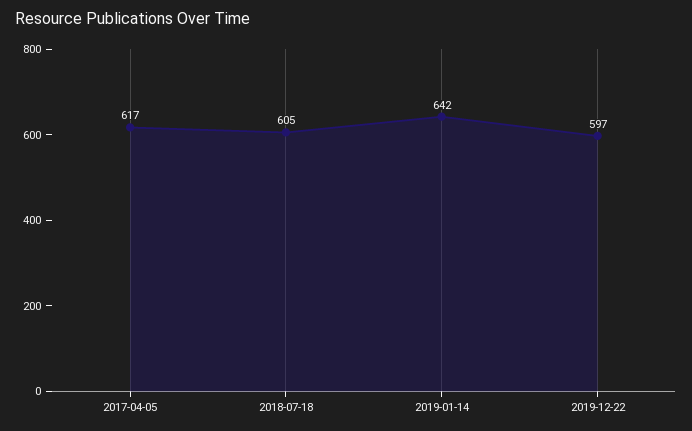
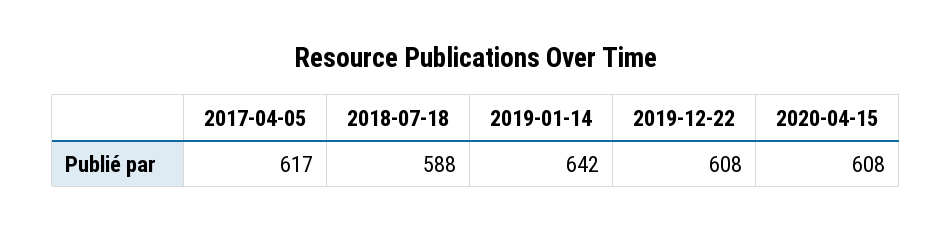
2018-07-18: 605 -> 588
2019-12-22: 597 -> 608
2020-04-15: none -> 608

